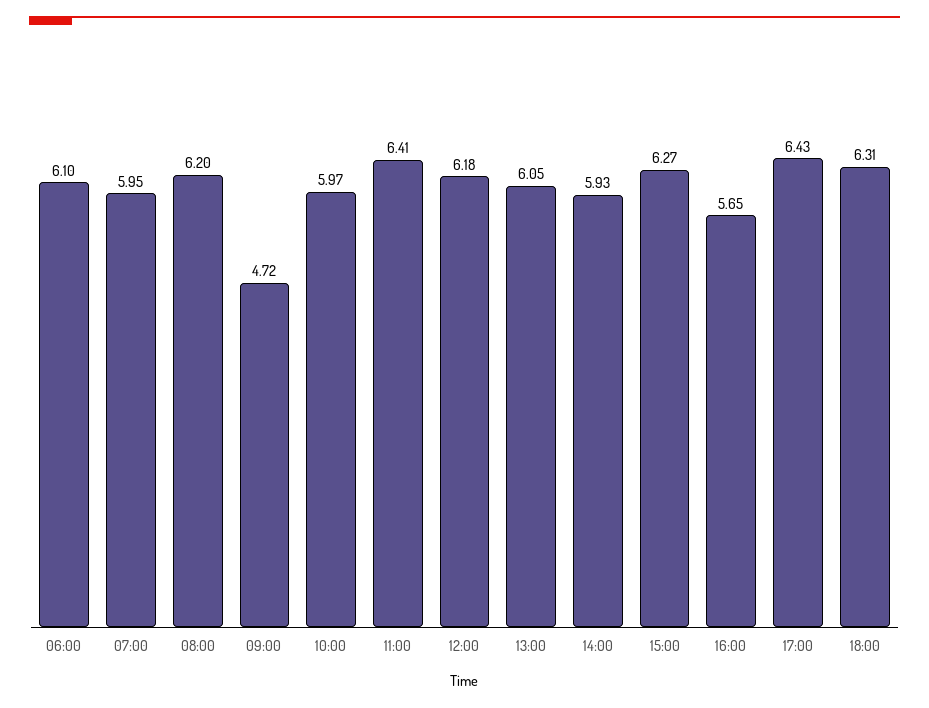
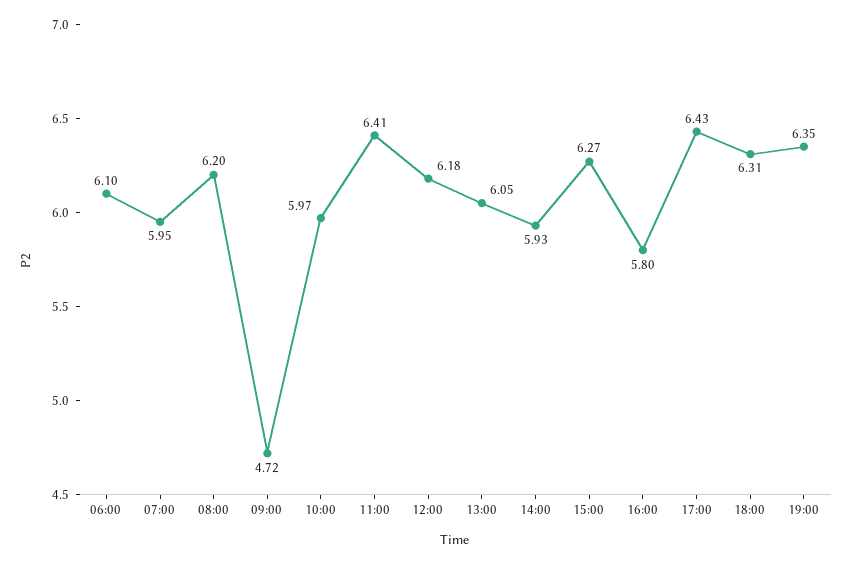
16:00: 5.65 -> 5.8
19:00: none -> 6.35

